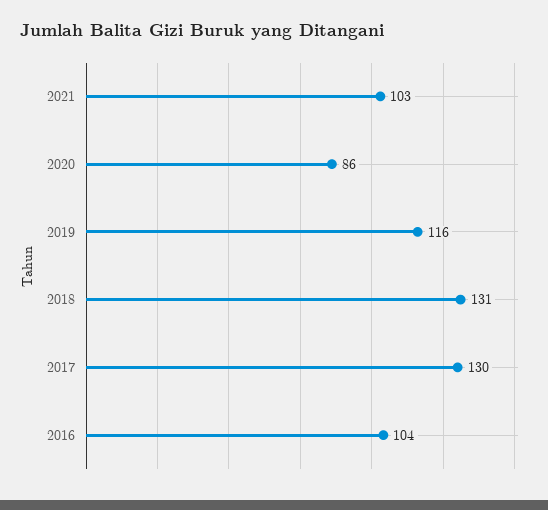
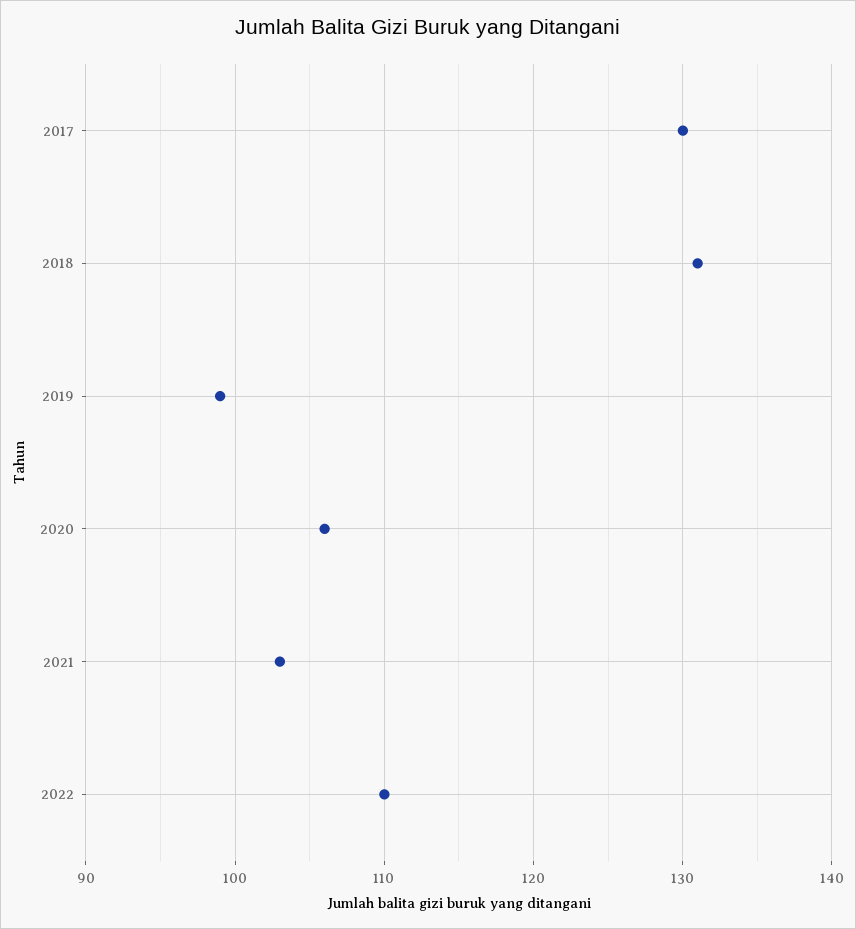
2020: 86 -> 106
2019: 116 -> 99
2016: 104 -> none
2022: none -> 110

